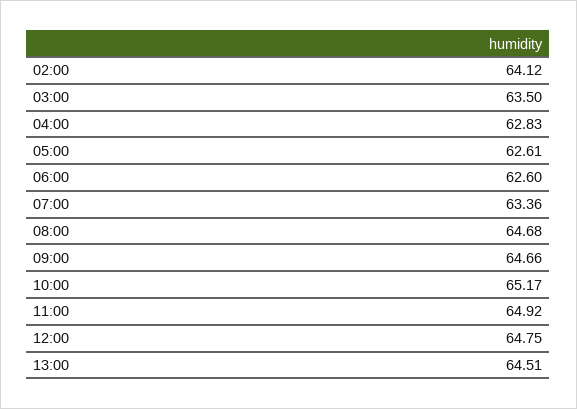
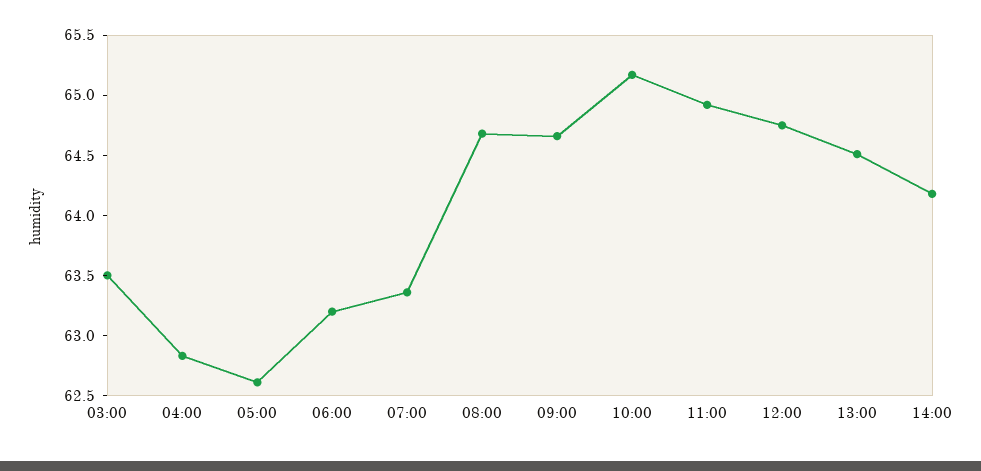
02:00: 64.12 -> none
06:00: 62.6 -> 63.2
14:00: none -> 64.2

